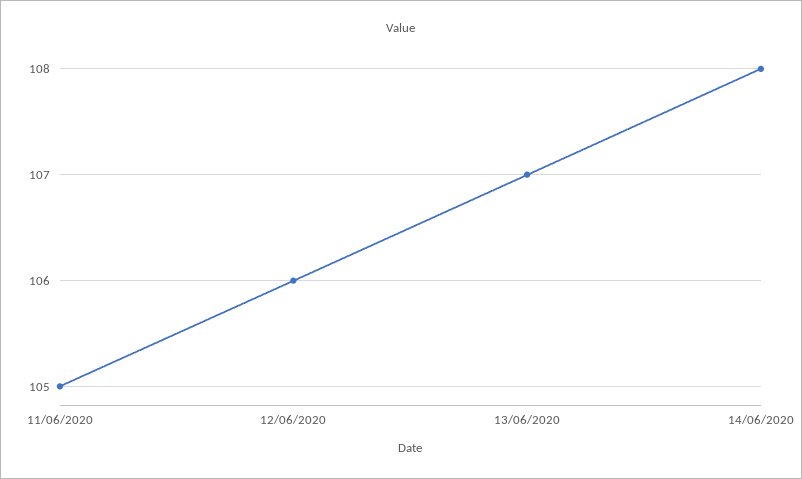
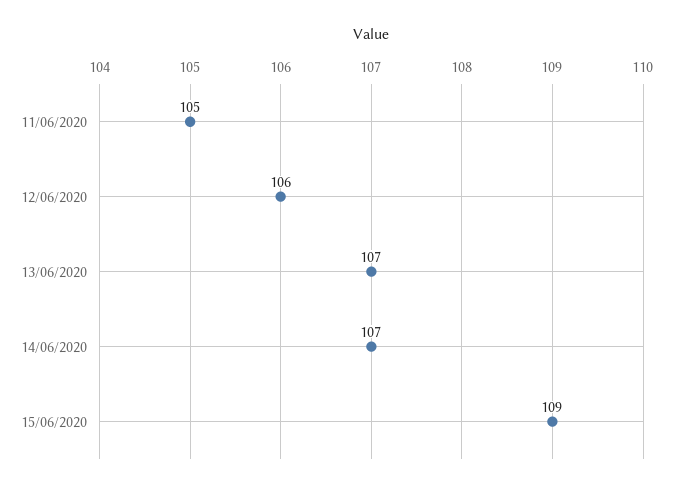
14/06/2020: 108 -> 107
15/06/2020: none -> 109

